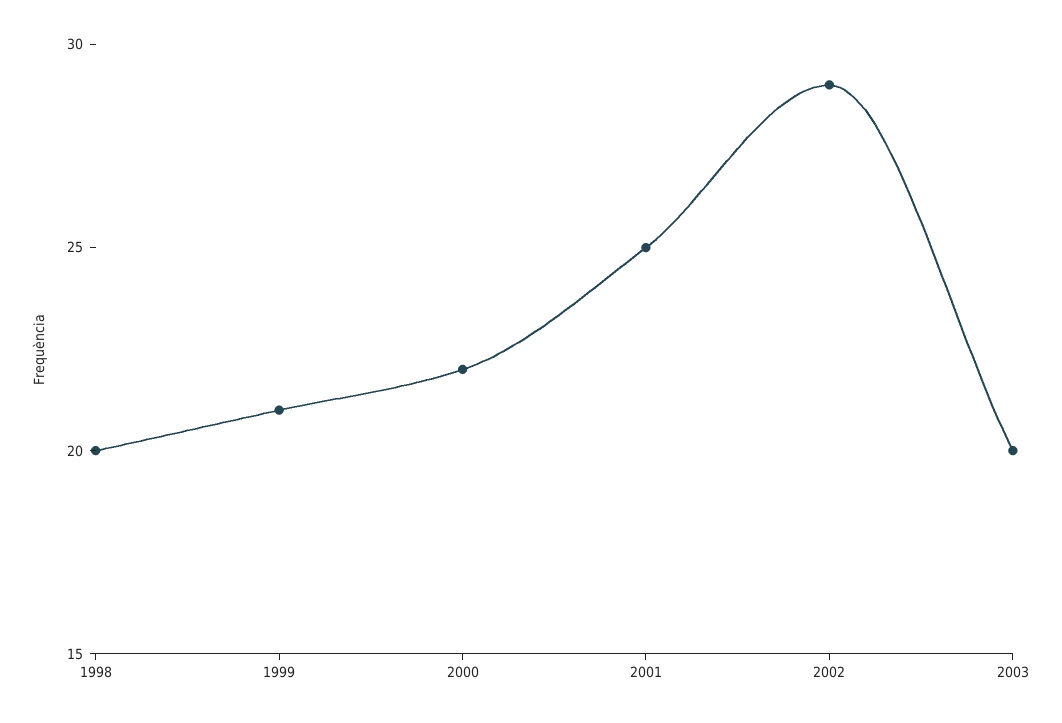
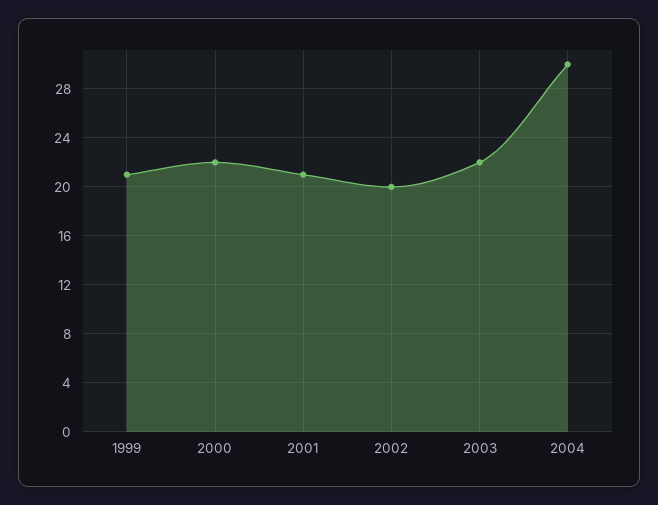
1998: 20 -> none
2001: 25 -> 21
2002: 29 -> 20
2003: 20 -> 22
2004: none -> 30

